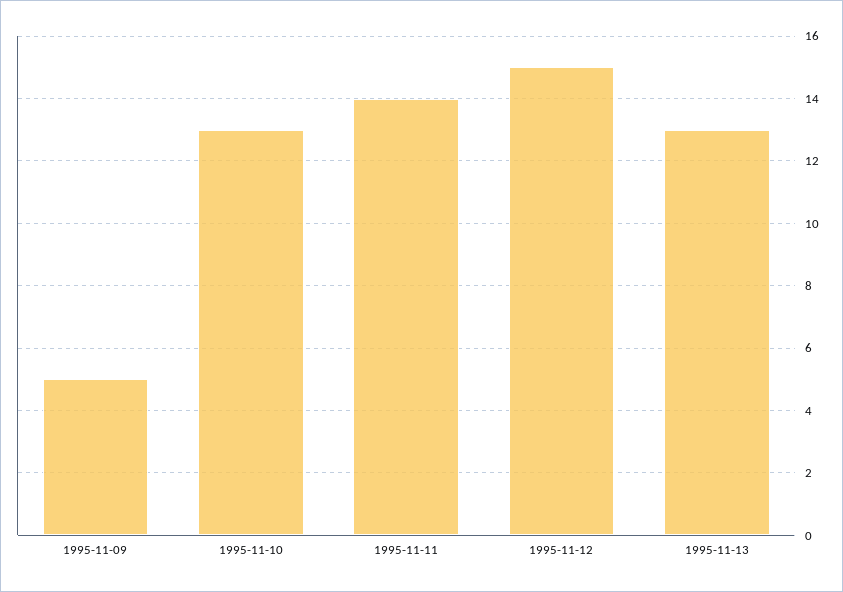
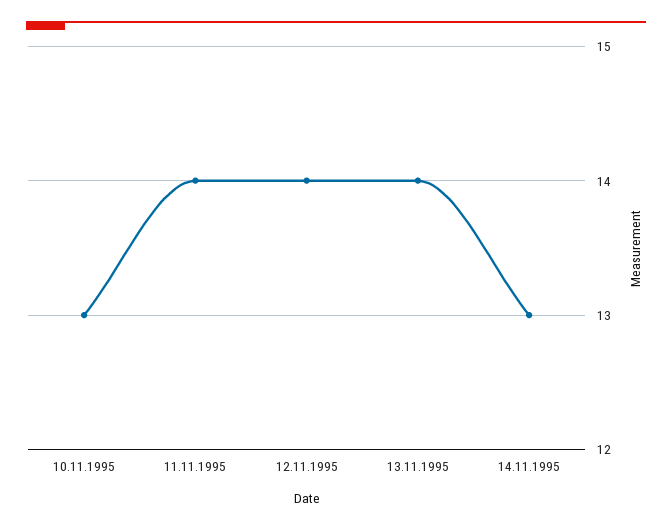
1995-11-09: 5 -> none
1995-11-12: 15 -> 14
1995-11-13: 13 -> 14
14.11.1995: none -> 13

